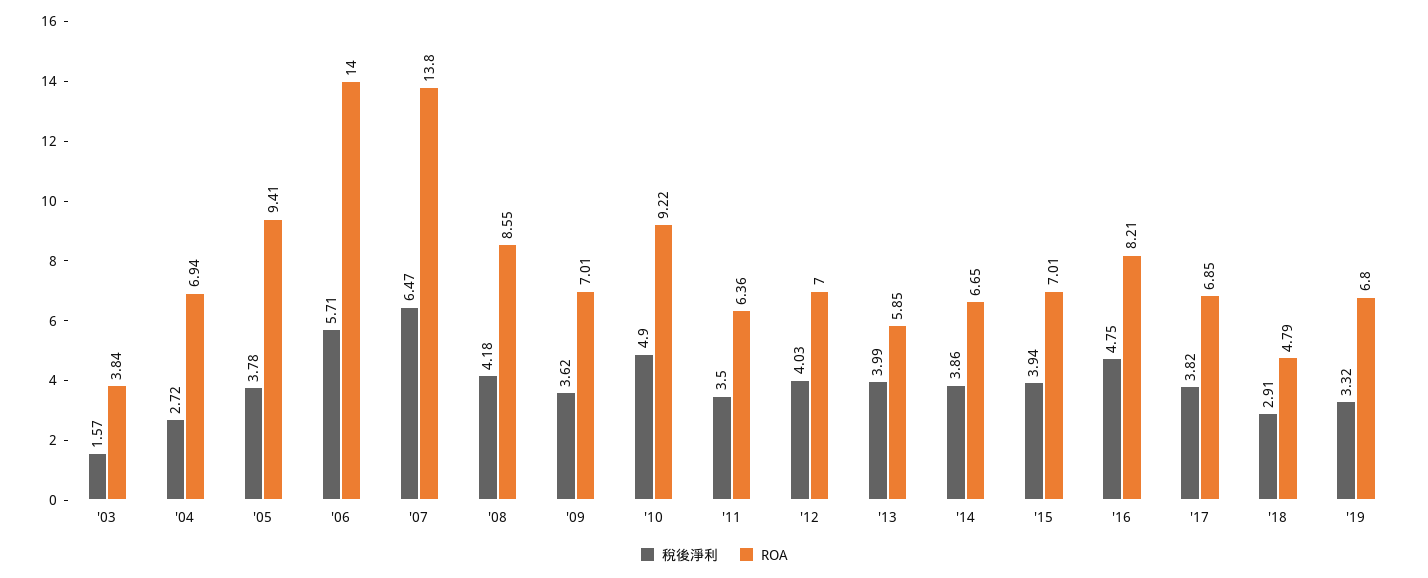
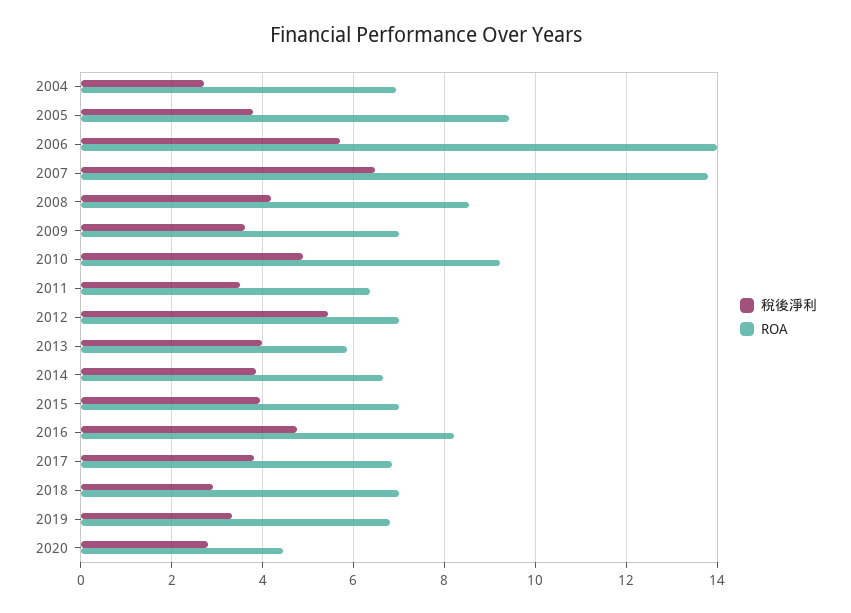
稅後淨利, '03: 1.57 -> none
ROA, '03: 3.84 -> none
稅後淨利, '12: 4.03 -> 5.4
ROA, '18: 4.79 -> 7
稅後淨利, 2020: none -> 2.8
ROA, 2020: none -> 4.4

